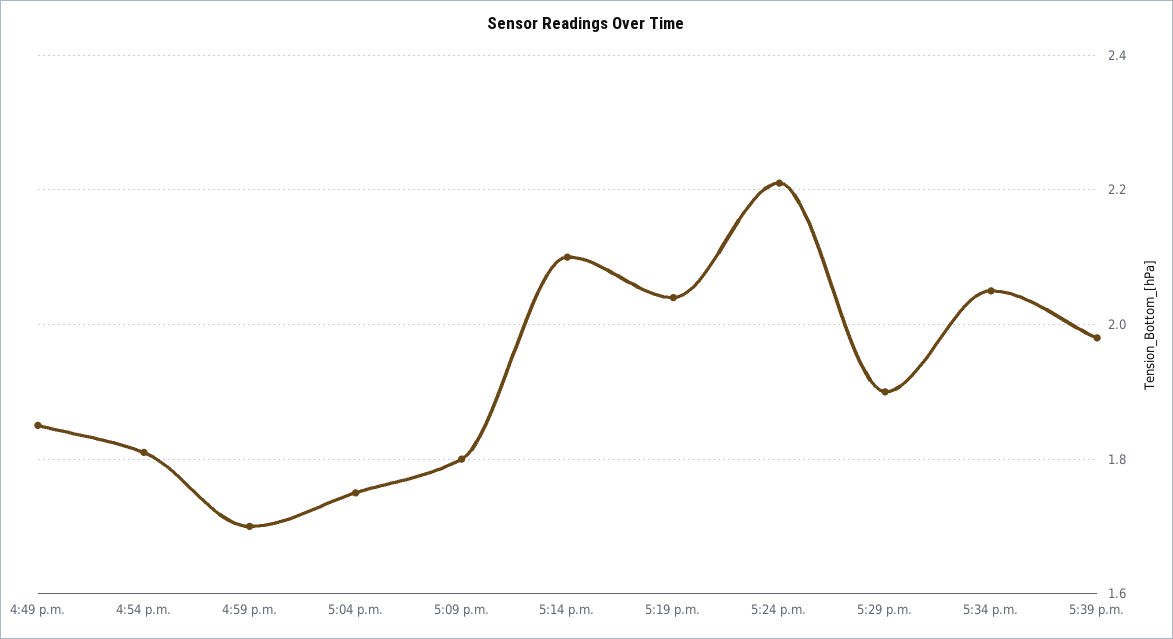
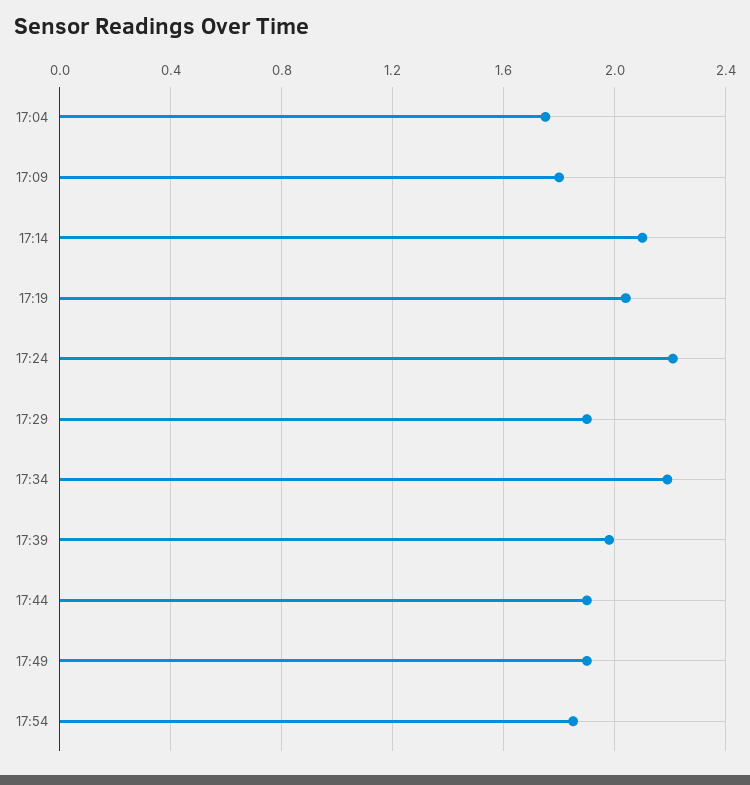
4:49 p.m.: 1.85 -> none
4:54 p.m.: 1.8 -> none
4:59 p.m.: 1.7 -> none
5:34 p.m.: 2.05 -> 2.2
17:44: none -> 1.9
17:49: none -> 1.9
17:54: none -> 1.85

